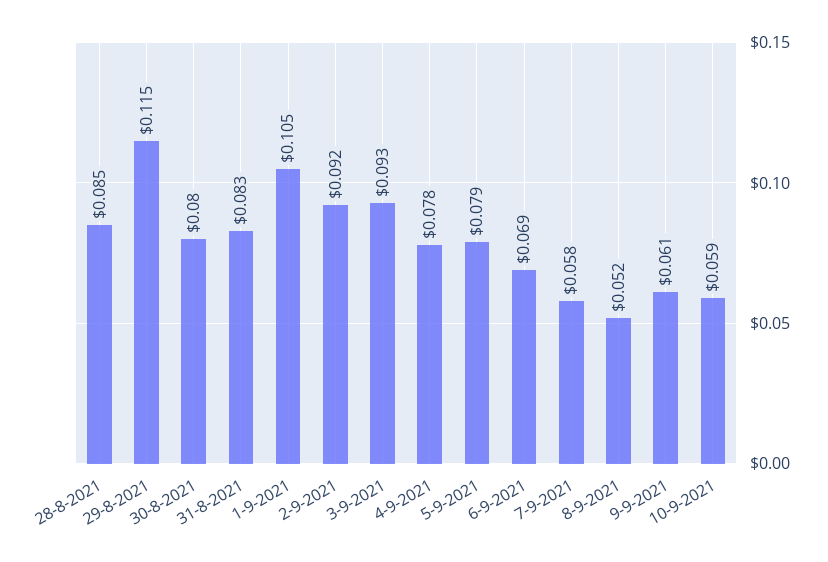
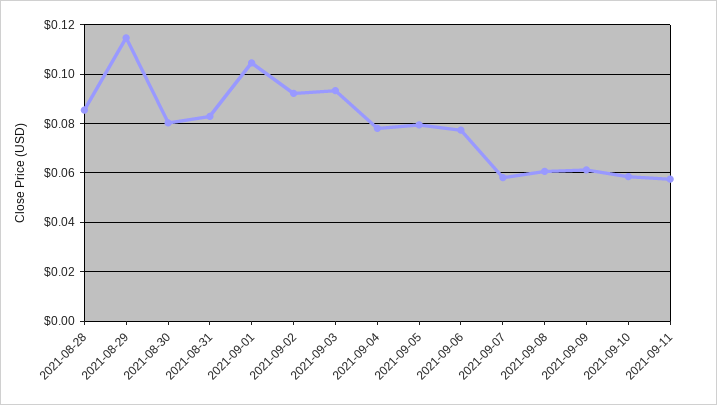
6-9-2021: 0.069 -> 0.0775
8-9-2021: 0.052 -> 0.06
2021-09-11: none -> 0.0575

